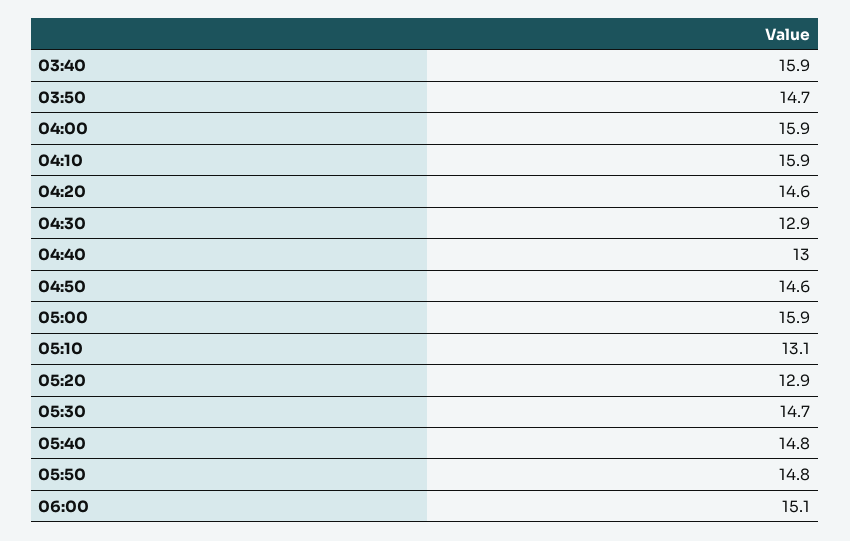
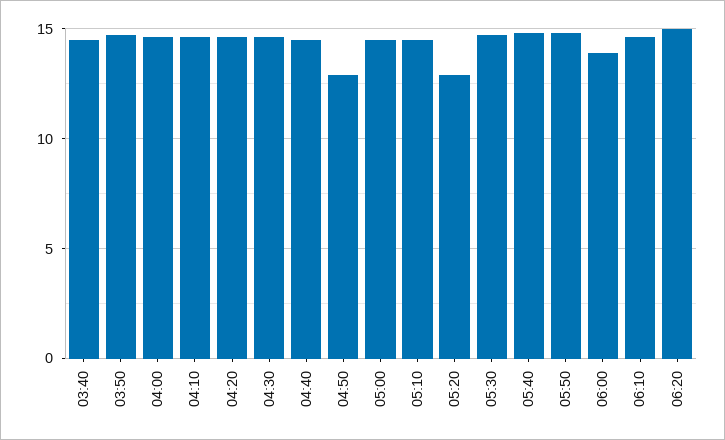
03:40: 15.9 -> 14.5
04:00: 15.9 -> 14.5
04:10: 15.9 -> 14.5
04:30: 12.9 -> 14.5
04:40: 13 -> 14.5
04:50: 14.6 -> 13
05:00: 15.9 -> 14.5
05:10: 13.1 -> 14.5
06:00: 15.1 -> 14
06:10: none -> 14.5
06:20: none -> 15

